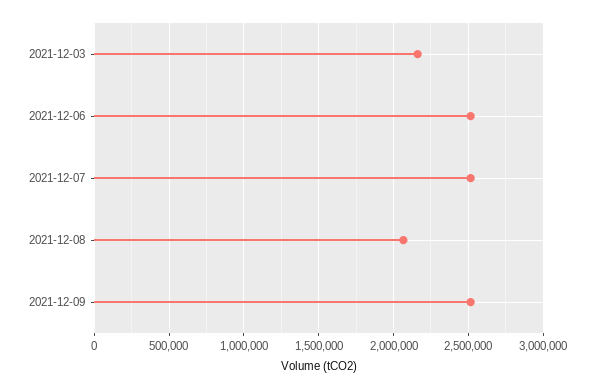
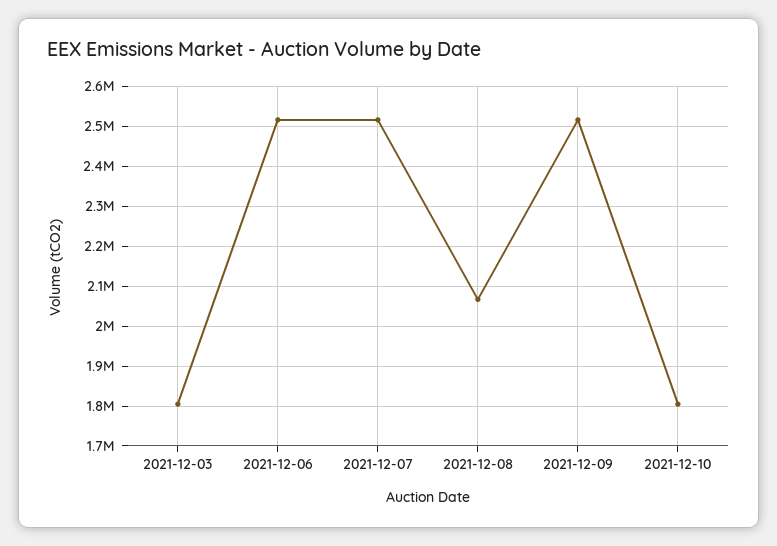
2021-12-03: 2150000 -> 1800000
2021-12-10: none -> 1800000

